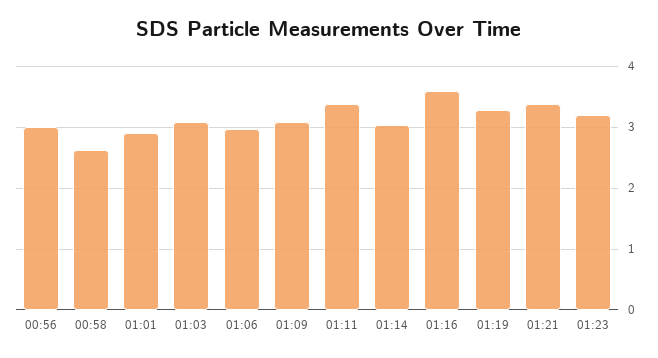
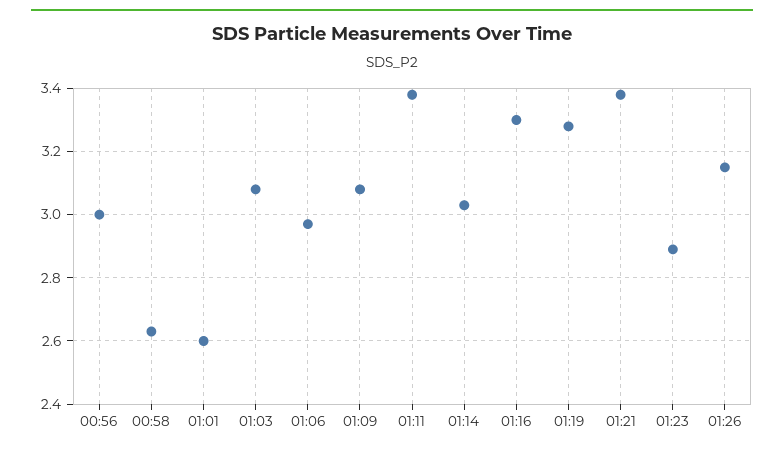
01:01: 2.9 -> 2.6
01:16: 3.6 -> 3.3
01:23: 3.2 -> 2.9
01:26: none -> 3.15

